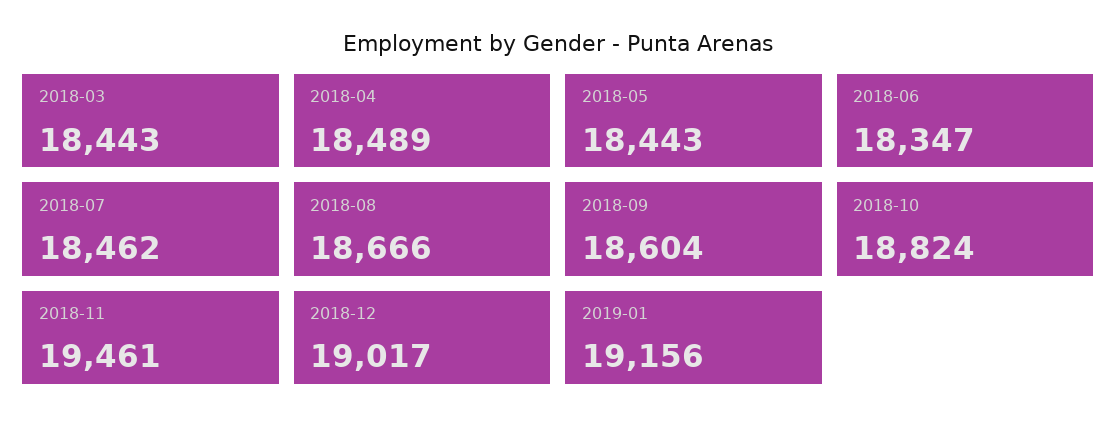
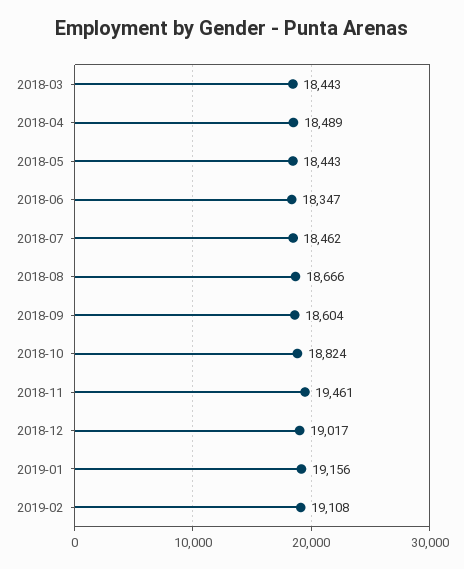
2019-02: none -> 19108

